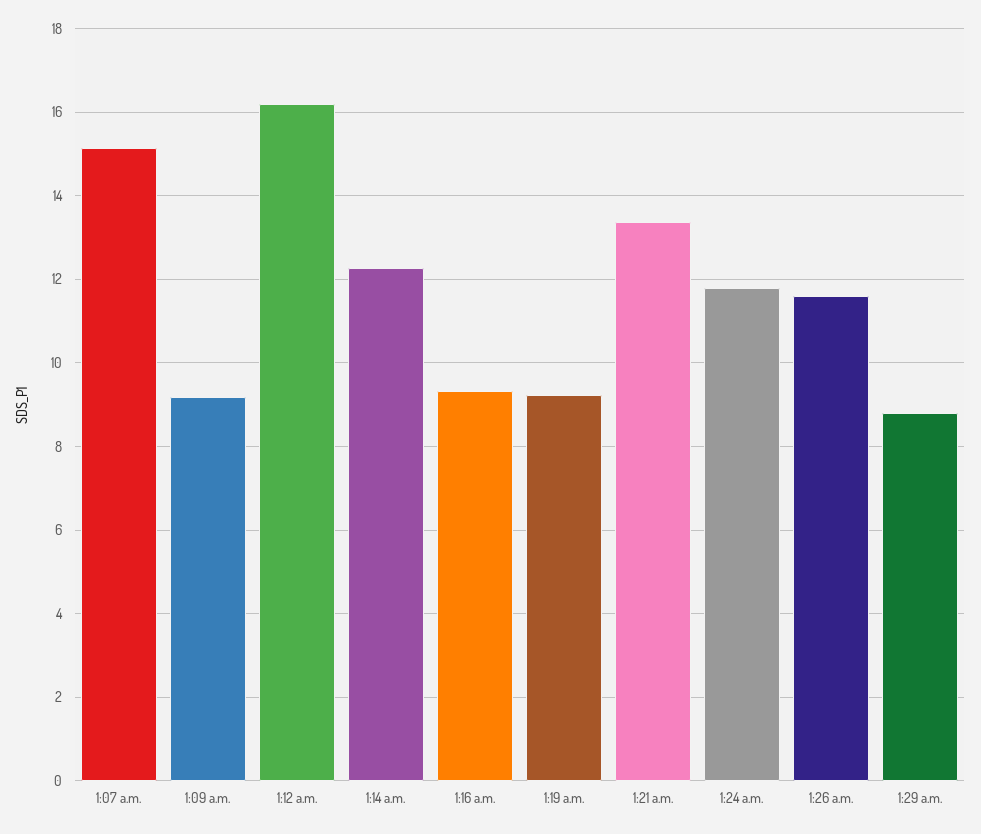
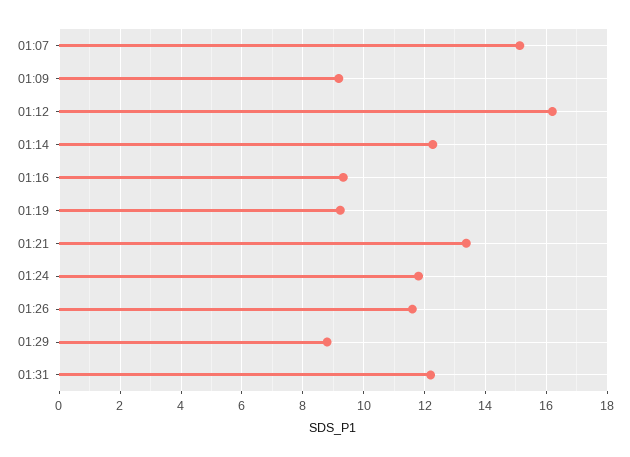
01:31: none -> 12.2

